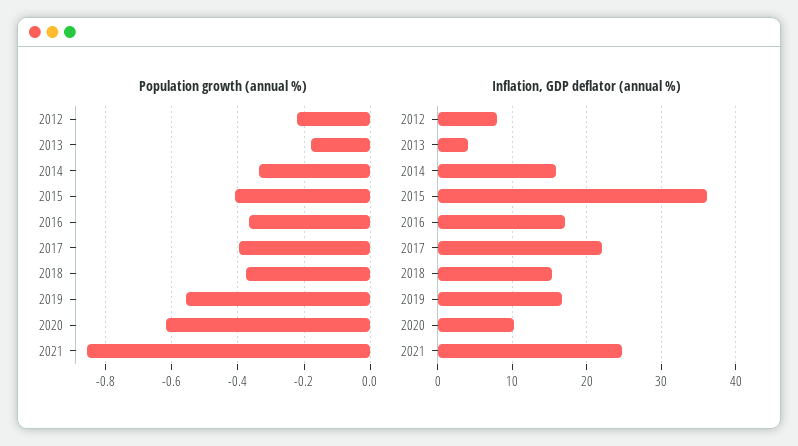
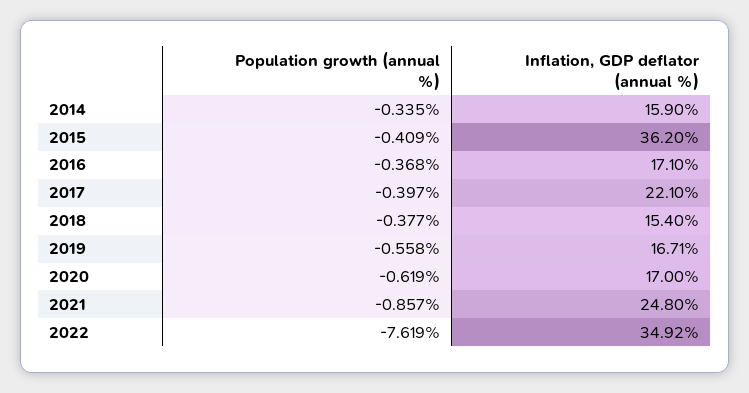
Population growth (annual %), 2012: -0.22 -> none
Population growth (annual %), 2013: -0.18 -> none
Inflation, GDP deflator (annual %), 2012: 8 -> none
Inflation, GDP deflator (annual %), 2013: 4 -> none
Inflation, GDP deflator (annual %), 2020: 10 -> 17
Population growth (annual %), 2022: none -> -7.619
Inflation, GDP deflator (annual %), 2022: none -> 34.92

